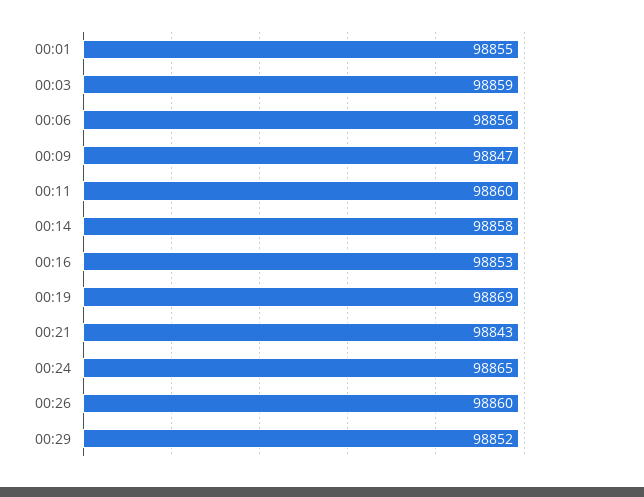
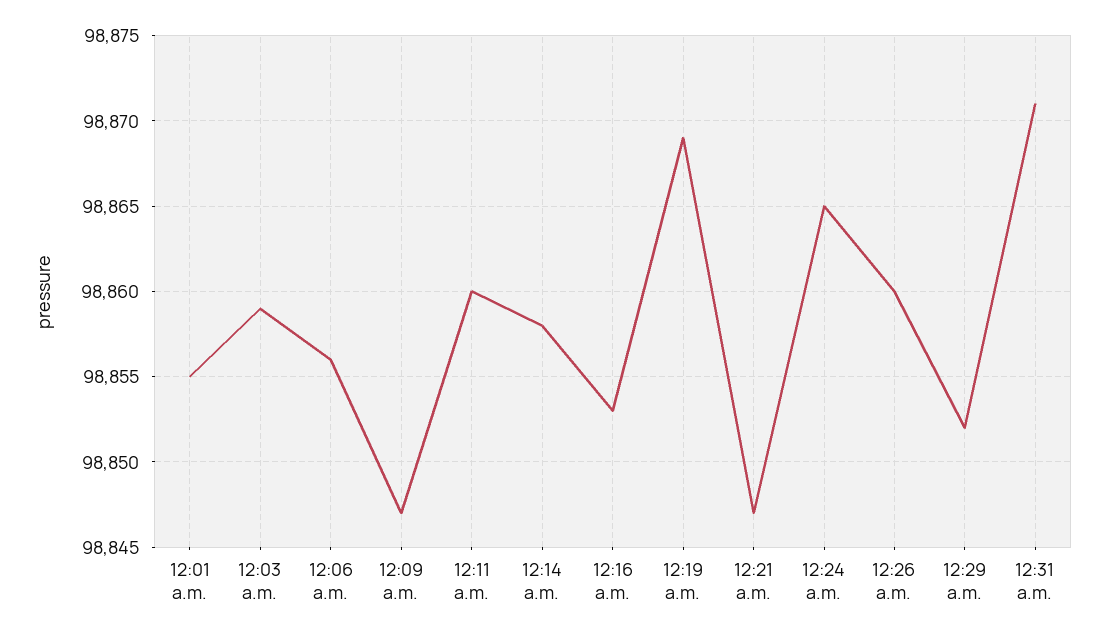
00:21: 98843 -> 98847
12:31 a.m.: none -> 98871

